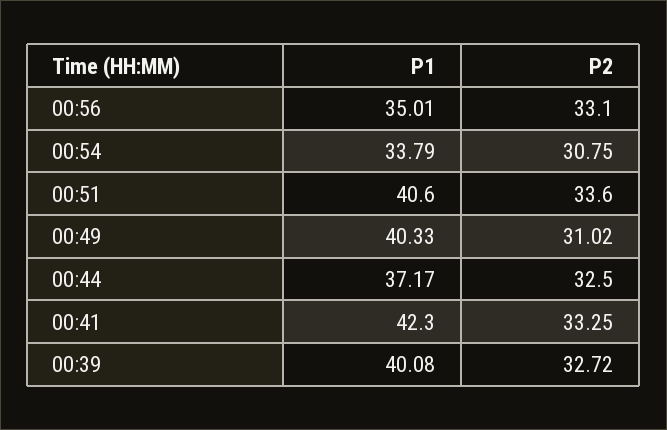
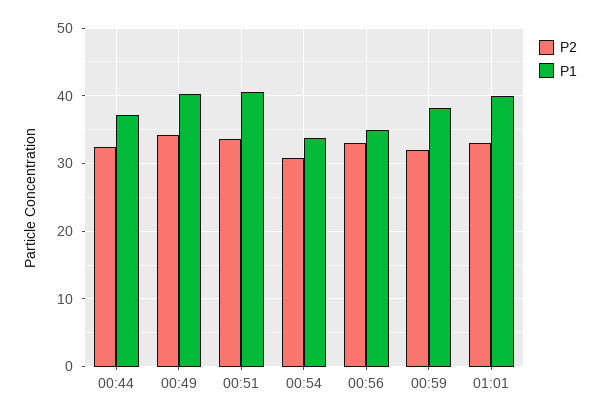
P2, 00:49: 31.02 -> 34
P1, 00:41: 42.3 -> none
P2, 00:41: 33.25 -> none
P1, 00:39: 40.08 -> none
P2, 00:39: 32.72 -> none
P2, 00:59: none -> 32
P1, 00:59: none -> 38
P2, 01:01: none -> 33
P1, 01:01: none -> 40

